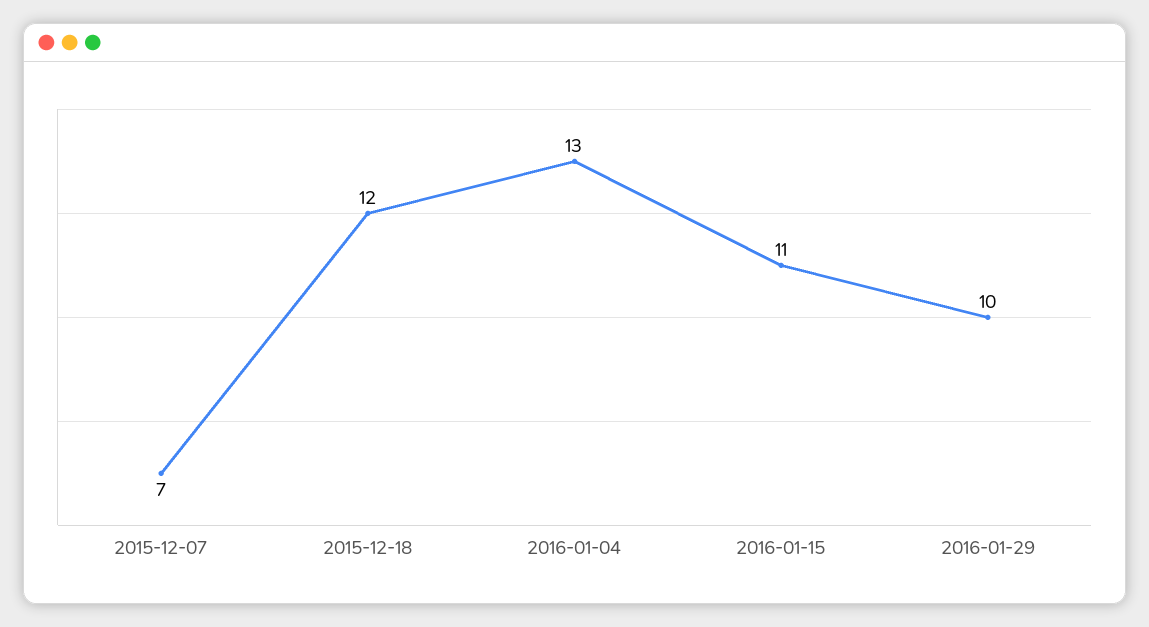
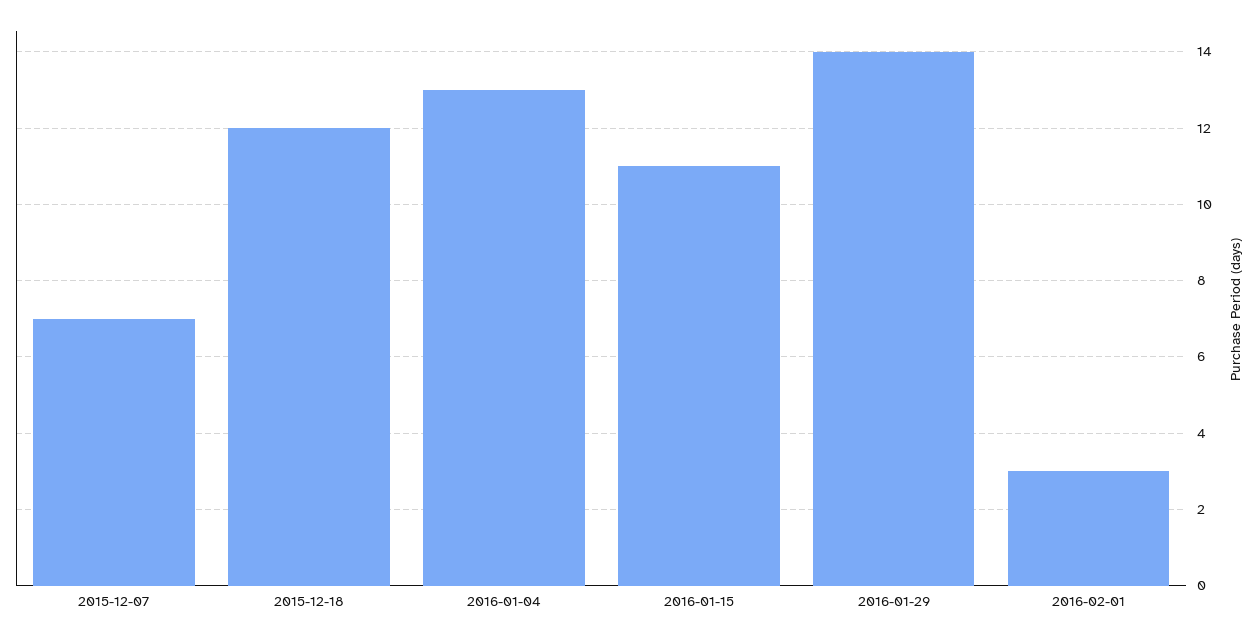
2016-01-29: 10 -> 14
2016-02-01: none -> 3

